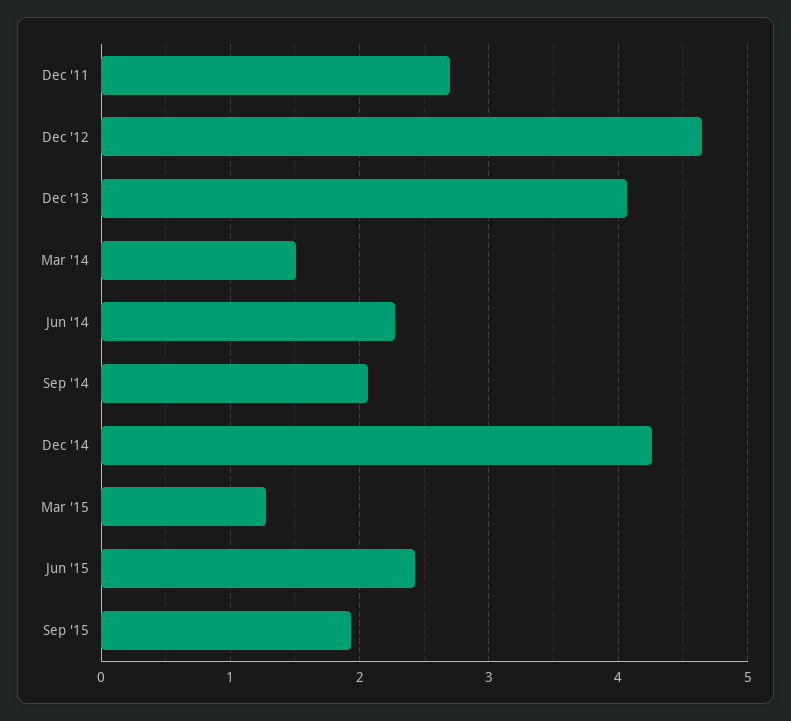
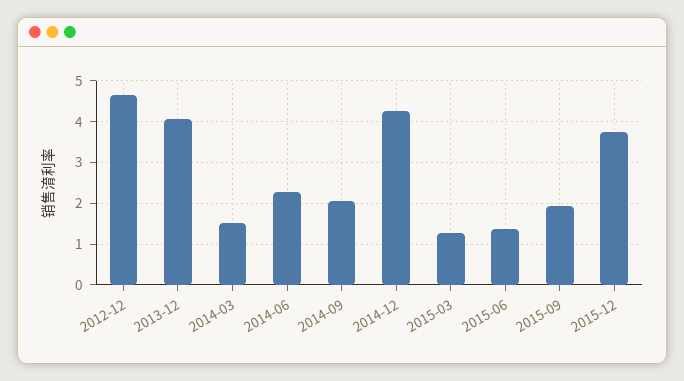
Dec '11: 2.7 -> none
Jun '15: 2.4 -> 1.4
2015-12: none -> 3.8

